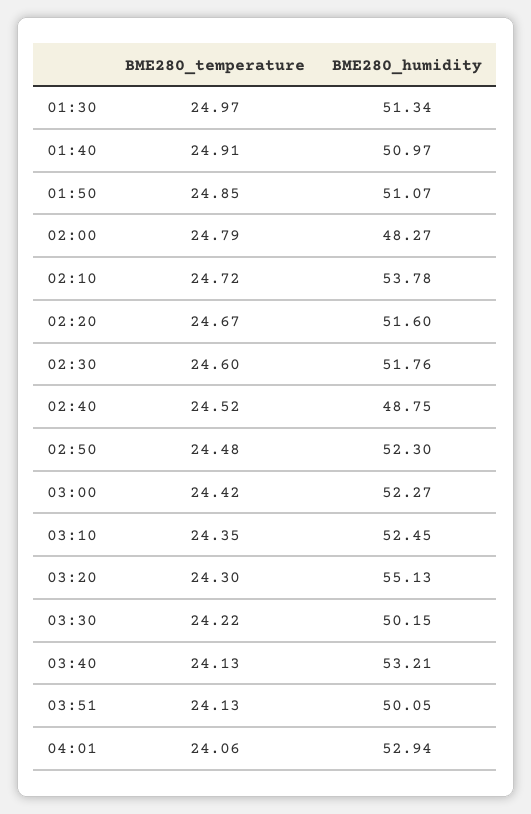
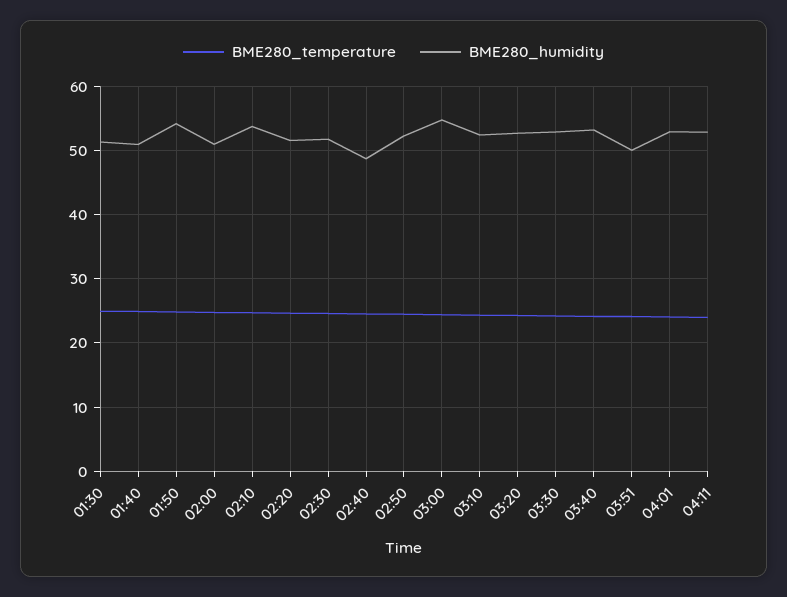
BME280_humidity, 01:50: 51.07 -> 54
BME280_humidity, 02:00: 48.27 -> 51
BME280_humidity, 03:00: 52.27 -> 55
BME280_humidity, 03:20: 55.13 -> 53
BME280_humidity, 03:30: 50.15 -> 53
BME280_temperature, 04:11: none -> 24
BME280_humidity, 04:11: none -> 53

